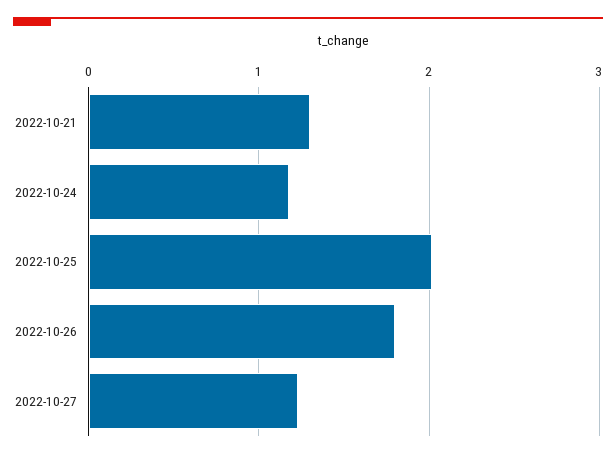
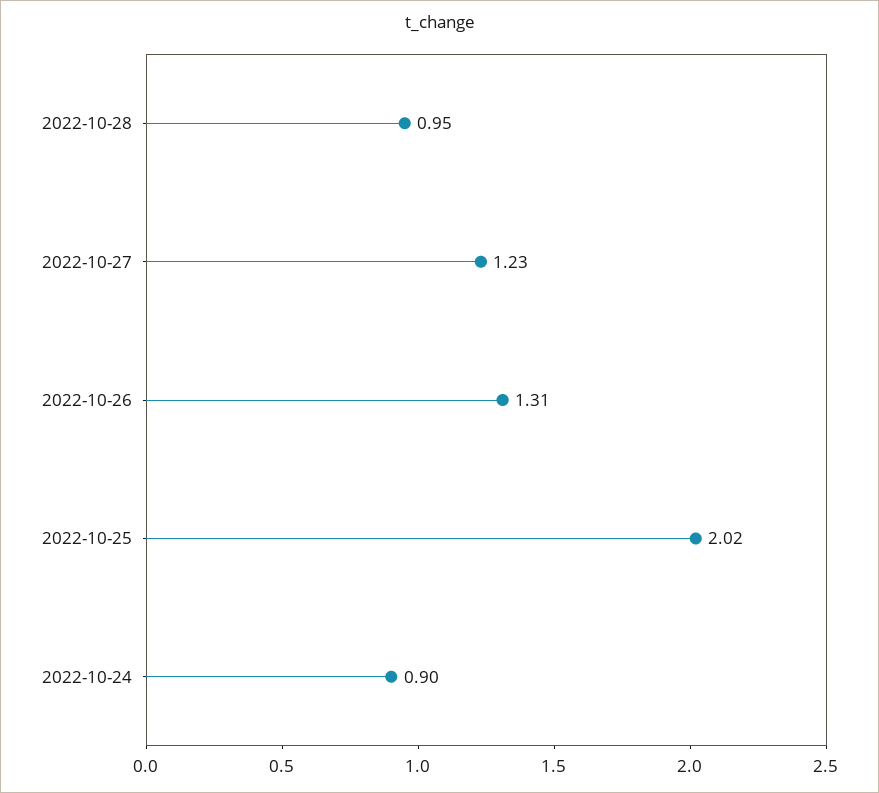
2022-10-21: 1.3 -> none
2022-10-24: 1.2 -> 0.9
2022-10-26: 1.8 -> 1.31
2022-10-28: none -> 0.95

